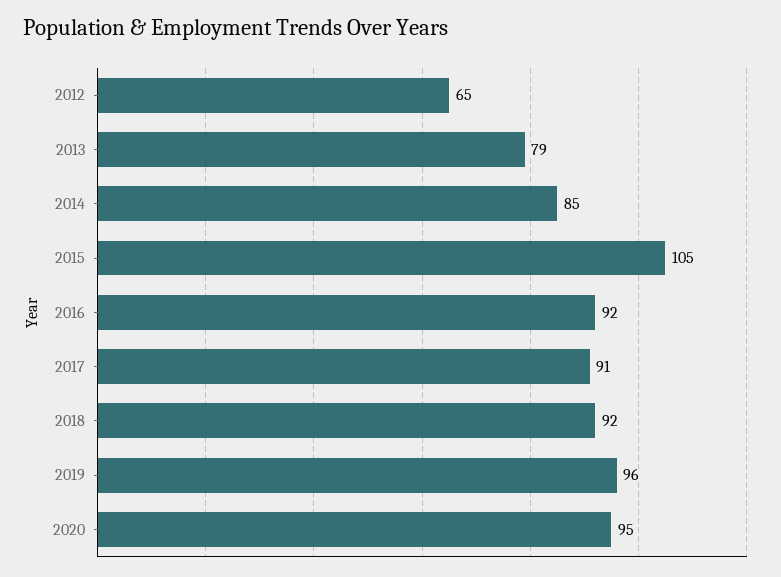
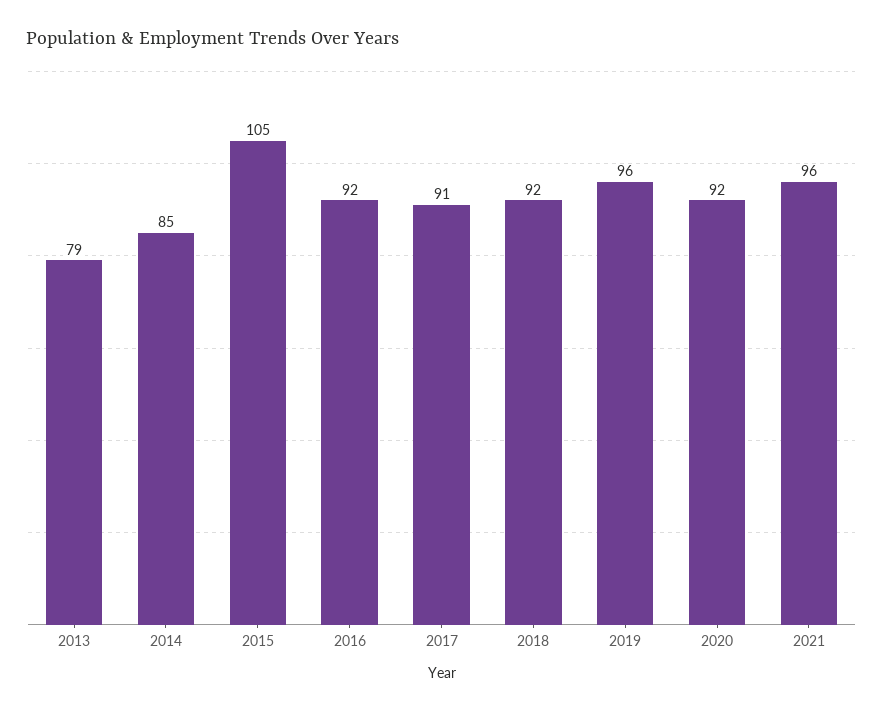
2012: 65 -> none
2020: 95 -> 92
2021: none -> 96

